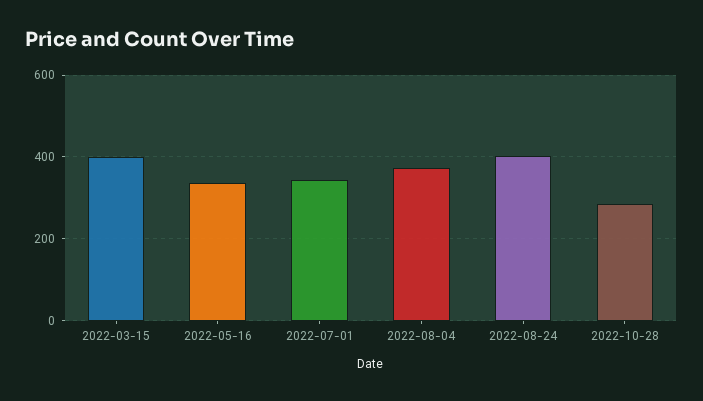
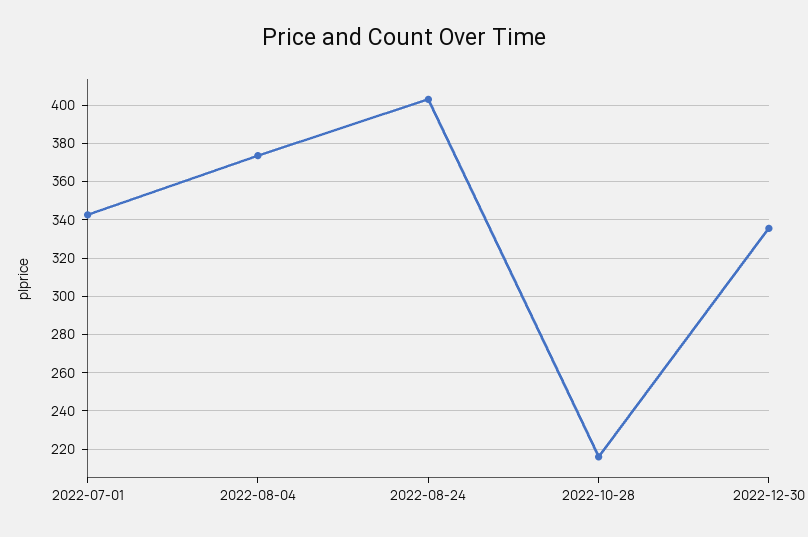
2022-03-15: 400 -> none
2022-05-16: 340 -> none
2022-10-28: 280 -> 215
2022-12-30: none -> 335

